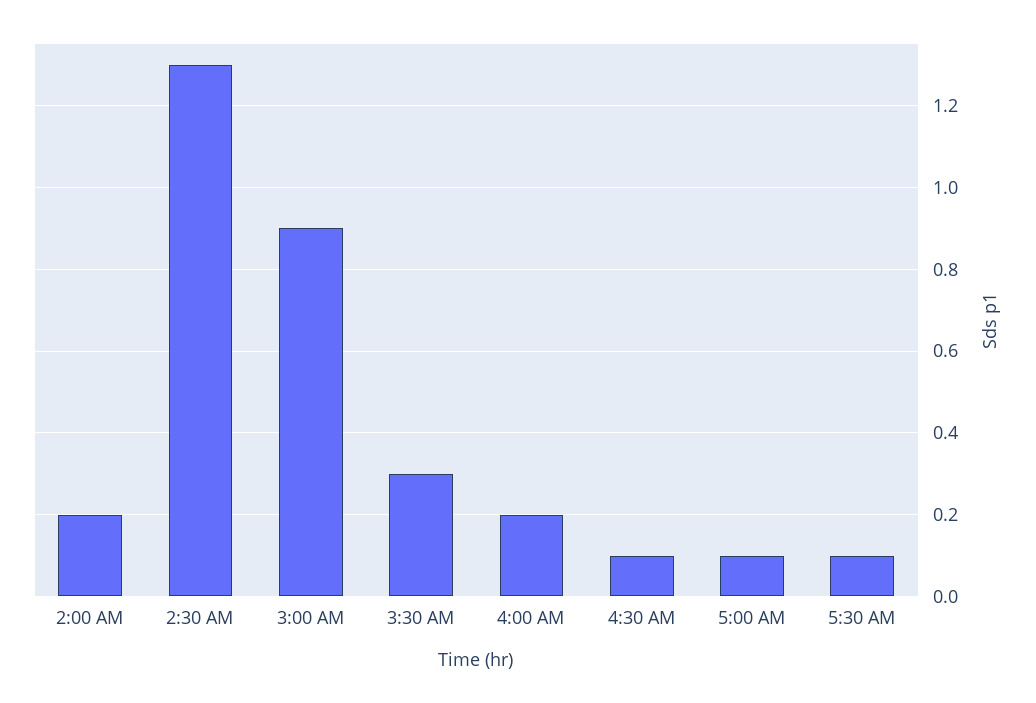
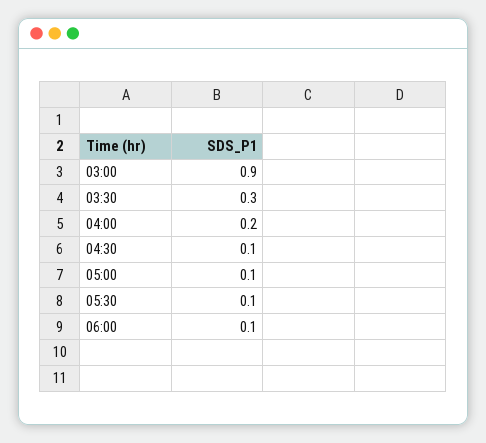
2:00 AM: 0.2 -> none
2:30 AM: 1.3 -> none
06:00: none -> 0.1

